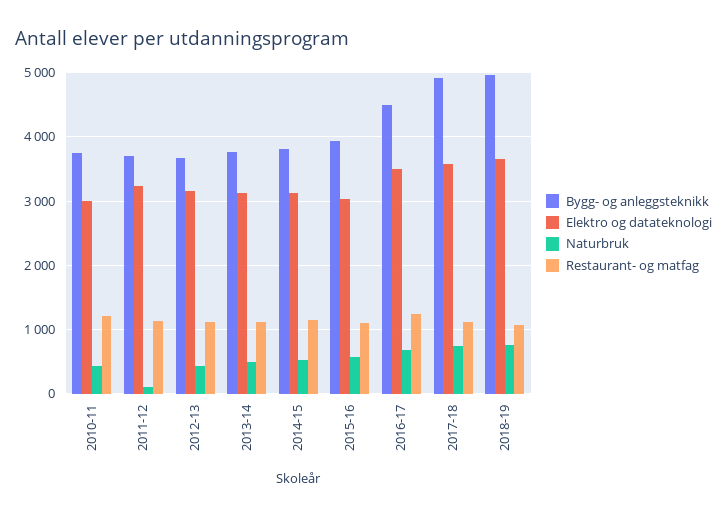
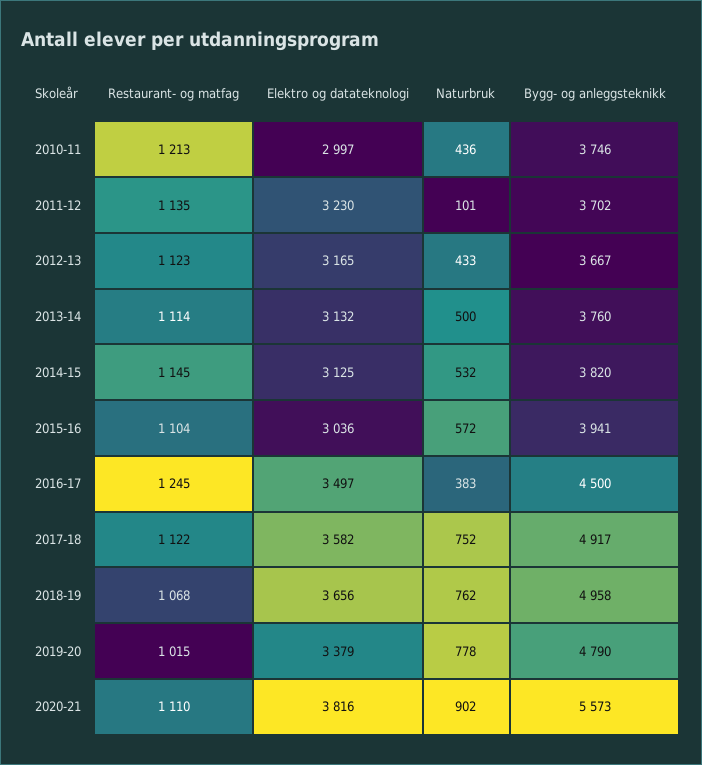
Naturbruk, 2016-17: 700 -> 383
Restaurant- og matfag, 2019-20: none -> 1015
Elektro og datateknologi, 2019-20: none -> 3379
Naturbruk, 2019-20: none -> 778
Bygg- og anleggsteknikk, 2019-20: none -> 4790
Restaurant- og matfag, 2020-21: none -> 1110
Elektro og datateknologi, 2020-21: none -> 3816
Naturbruk, 2020-21: none -> 902
Bygg- og anleggsteknikk, 2020-21: none -> 5573

